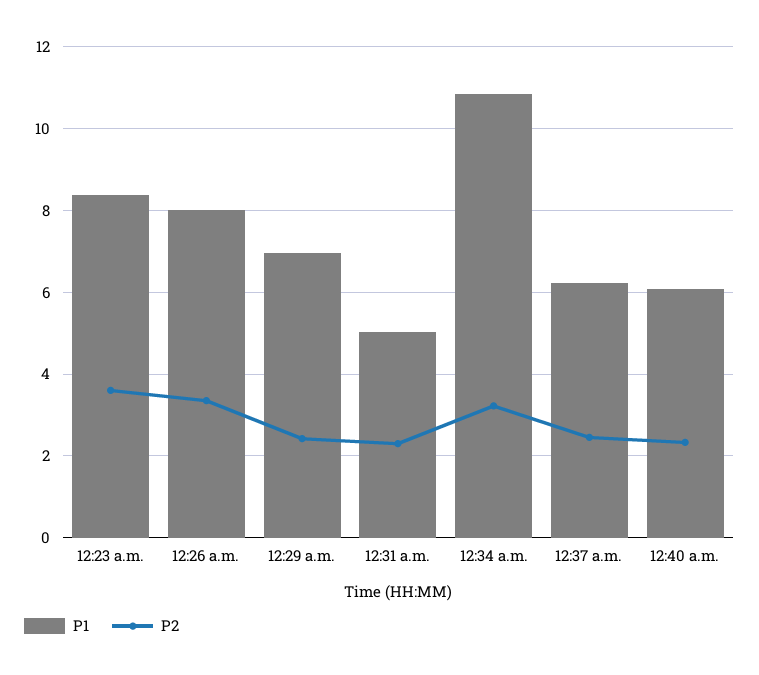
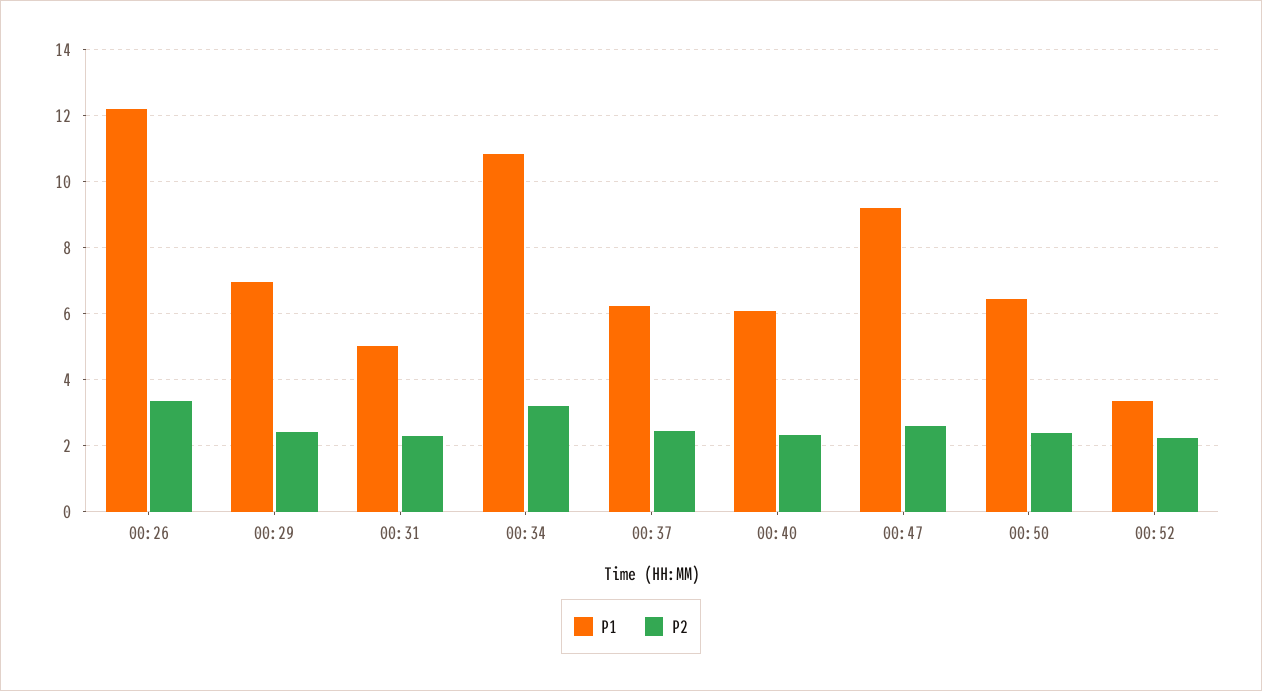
P1, 12:23 a.m.: 8.4 -> none
P2, 12:23 a.m.: 3.6 -> none
P1, 12:26 a.m.: 8 -> 12.2
P1, 00:47: none -> 9.2
P2, 00:47: none -> 2.6
P1, 00:50: none -> 6.4
P2, 00:50: none -> 2.4
P1, 00:52: none -> 3.4
P2, 00:52: none -> 2.2

